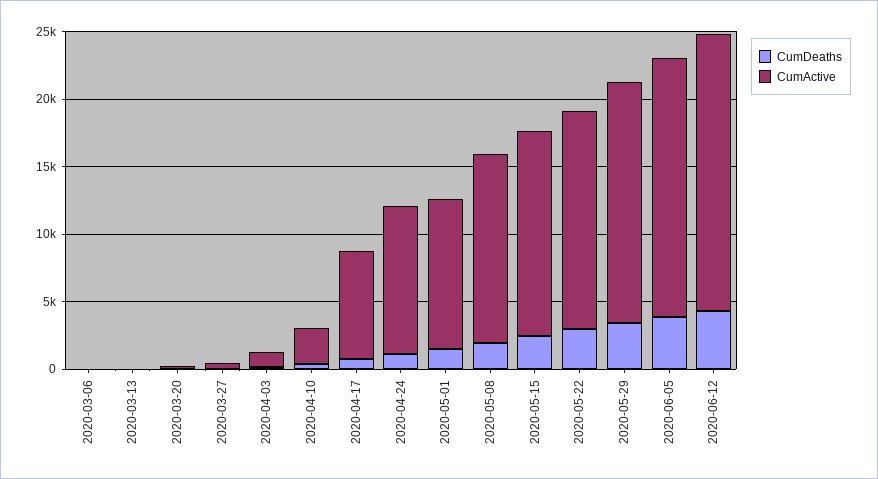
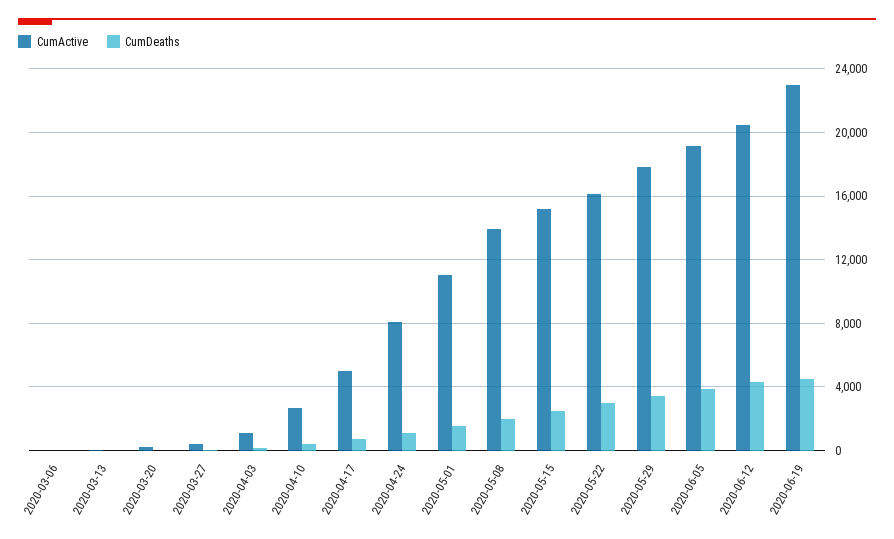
CumActive, 2020-04-17: 8000 -> 5000
CumActive, 2020-04-24: 11000 -> 8000
CumActive, 2020-06-19: none -> 23000
CumDeaths, 2020-06-19: none -> 4500

